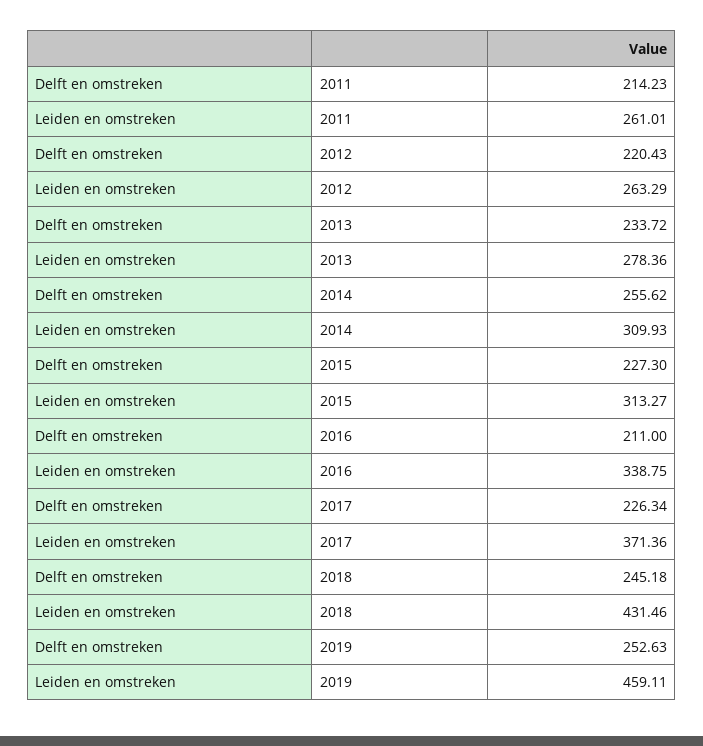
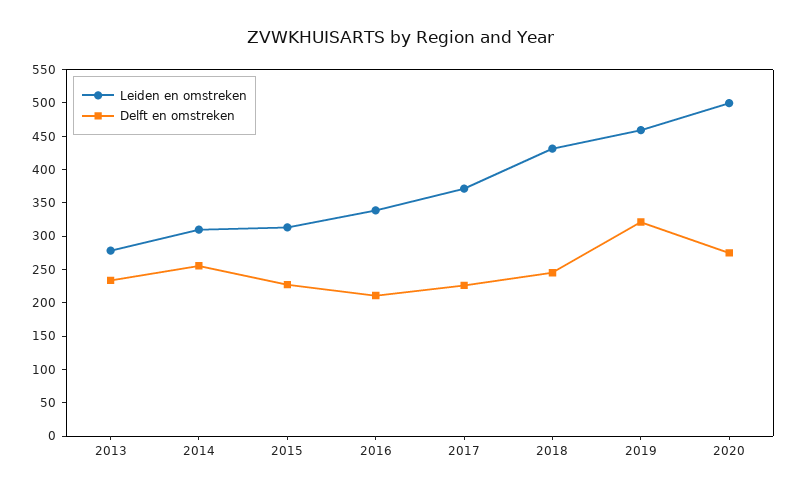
Delft en omstreken, 2011: 214.23 -> none
Leiden en omstreken, 2011: 261.01 -> none
Delft en omstreken, 2012: 220.43 -> none
Leiden en omstreken, 2012: 263.29 -> none
Delft en omstreken, 2019: 252.63 -> 325
Leiden en omstreken, 2020: none -> 500
Delft en omstreken, 2020: none -> 275

